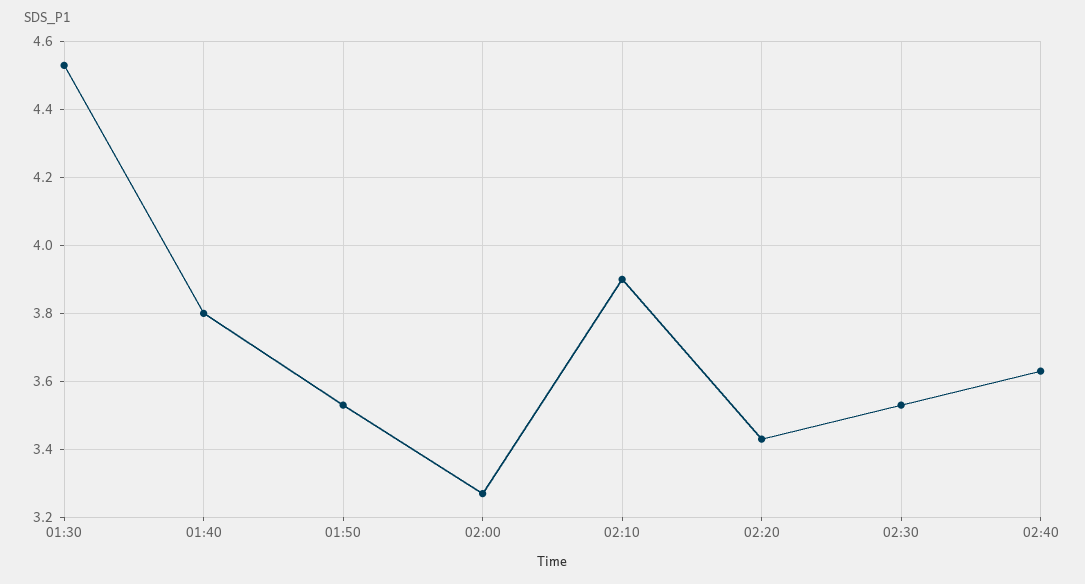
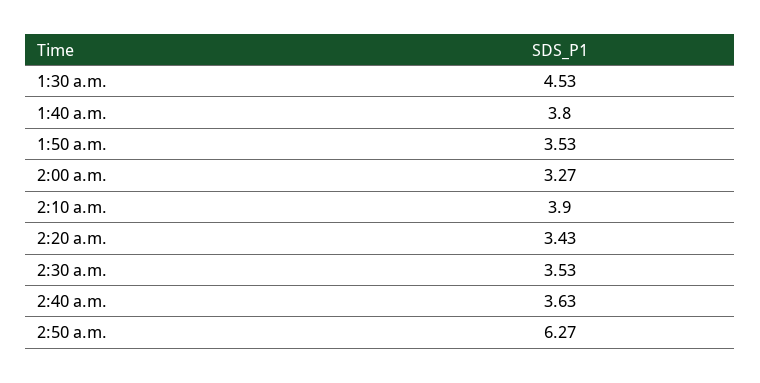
2:50 a.m.: none -> 6.27

